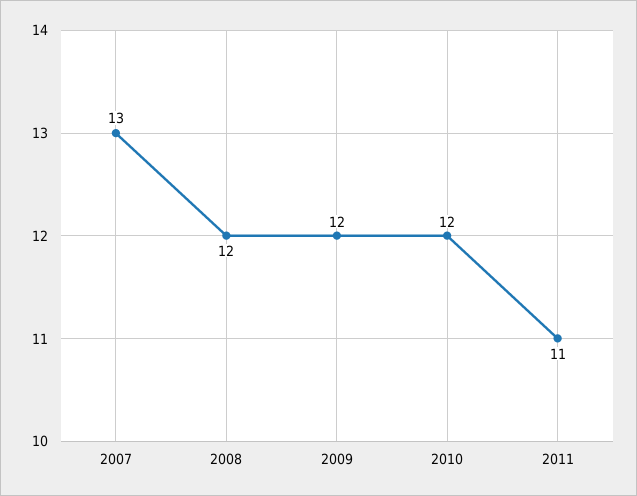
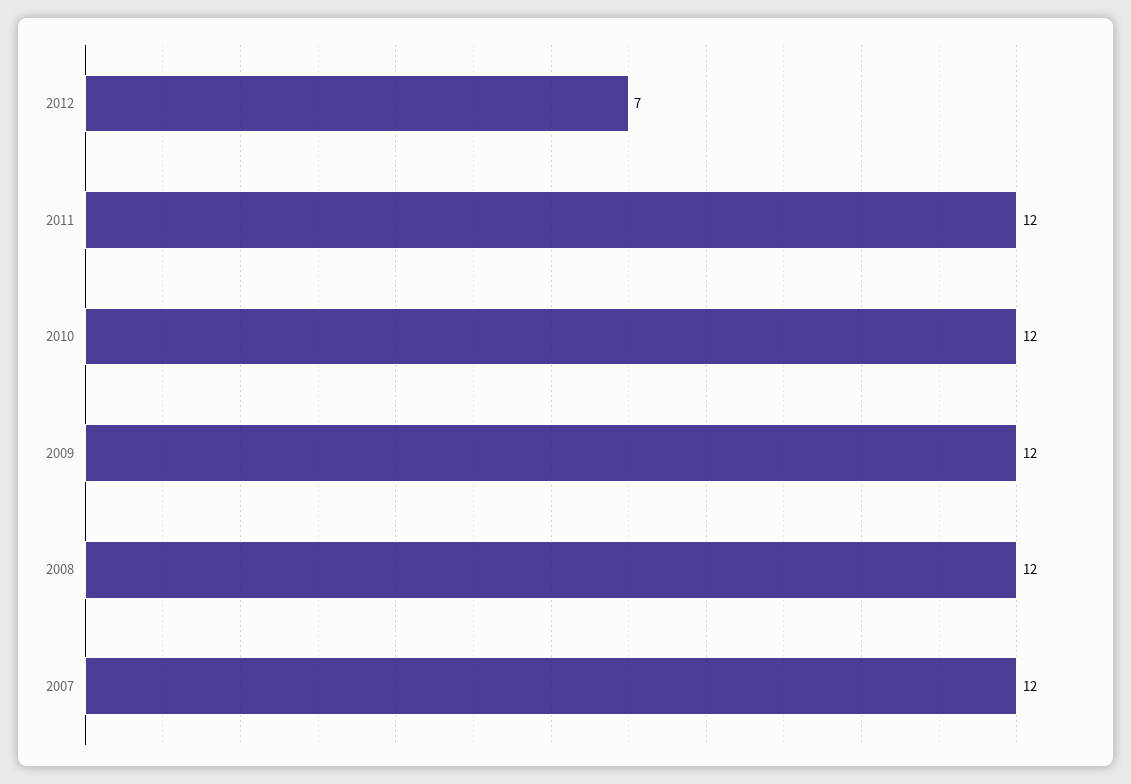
2007: 13 -> 12
2011: 11 -> 12
2012: none -> 7

